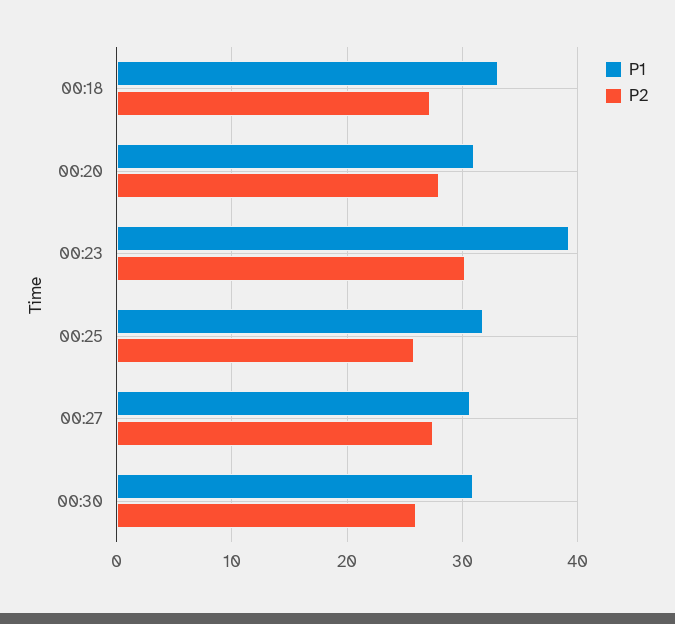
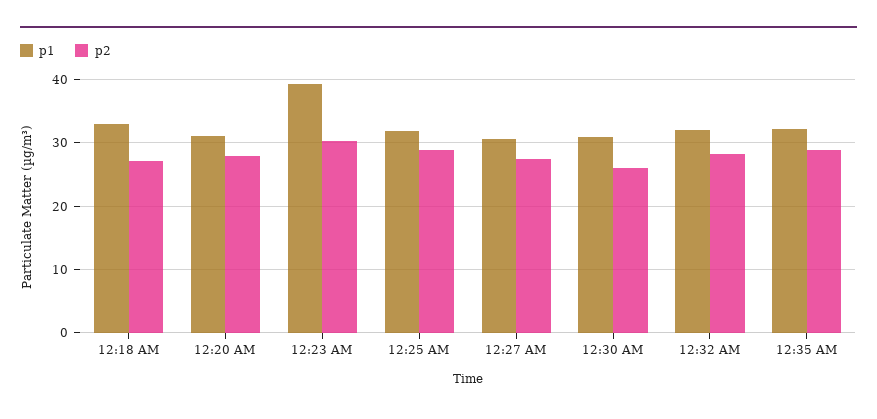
P2, 00:25: 26 -> 29
P1, 12:32 AM: none -> 32
P2, 12:32 AM: none -> 28
P1, 12:35 AM: none -> 32
P2, 12:35 AM: none -> 29

